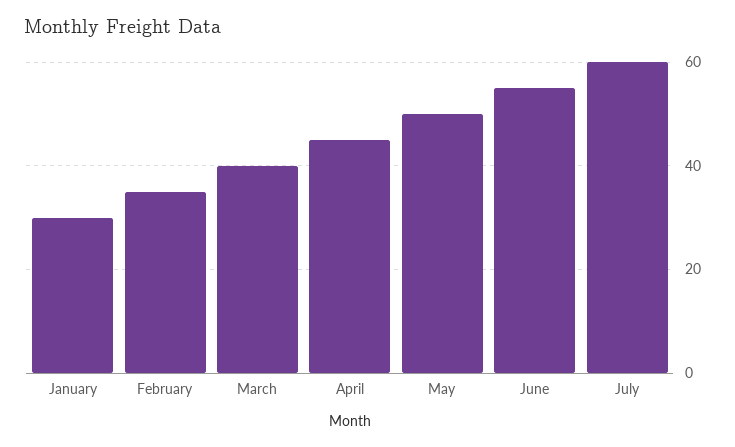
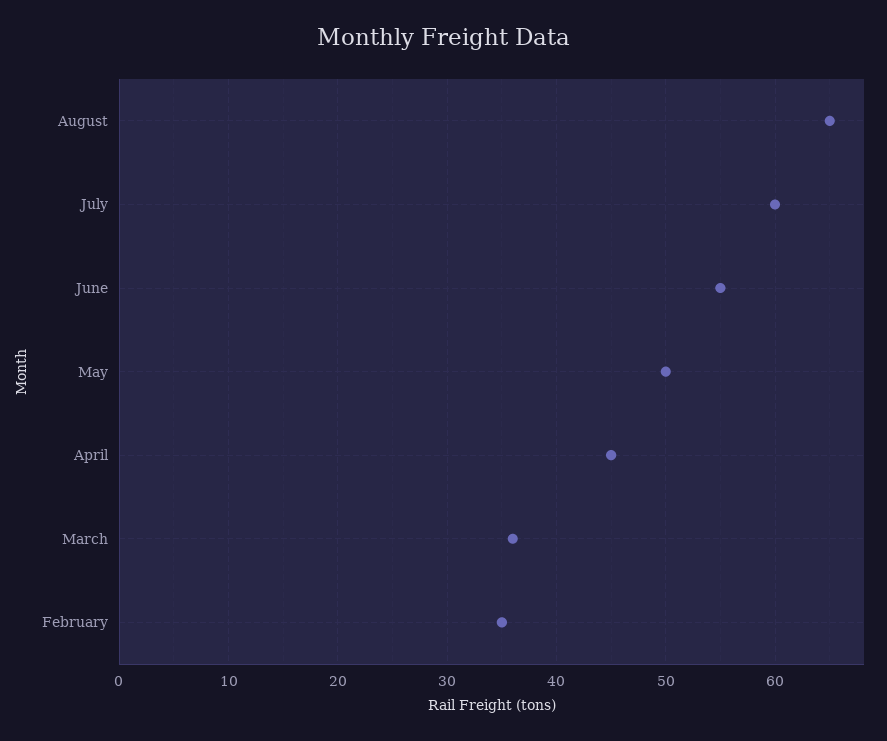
January: 30 -> none
March: 40 -> 36
August: none -> 65

